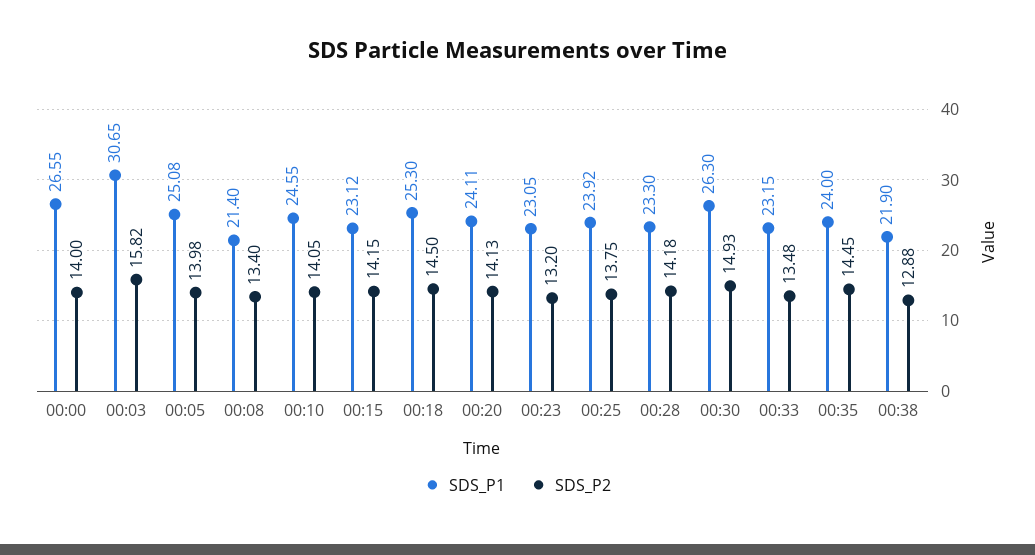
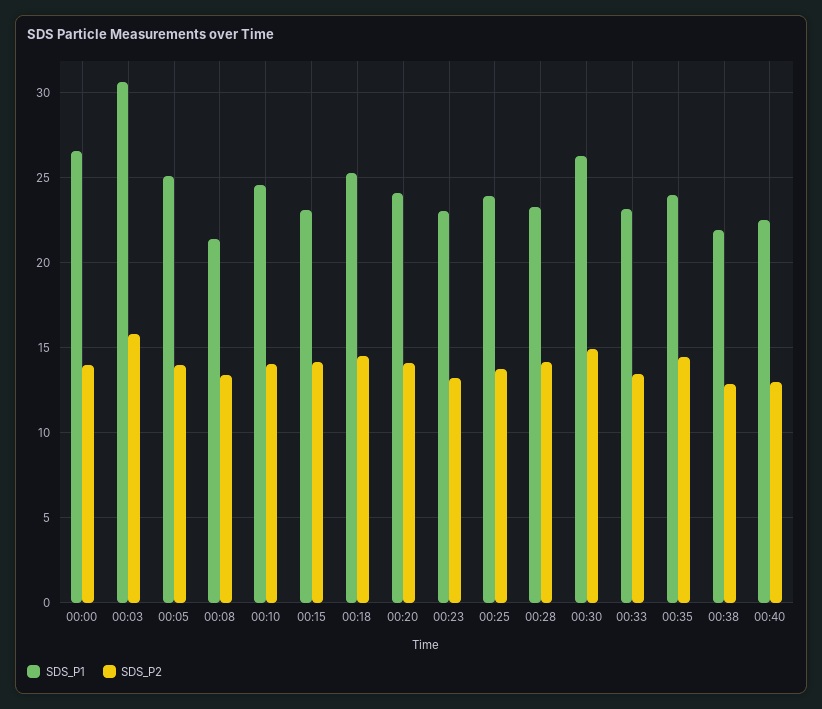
SDS_P1, 00:40: none -> 22.5
SDS_P2, 00:40: none -> 13

